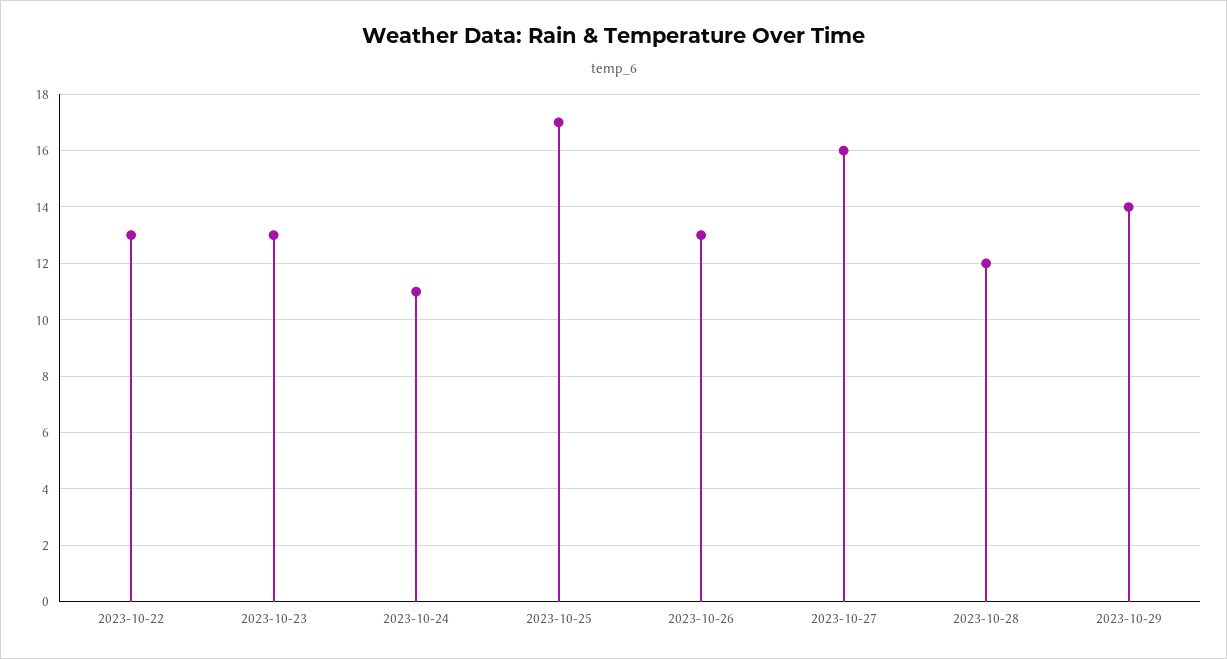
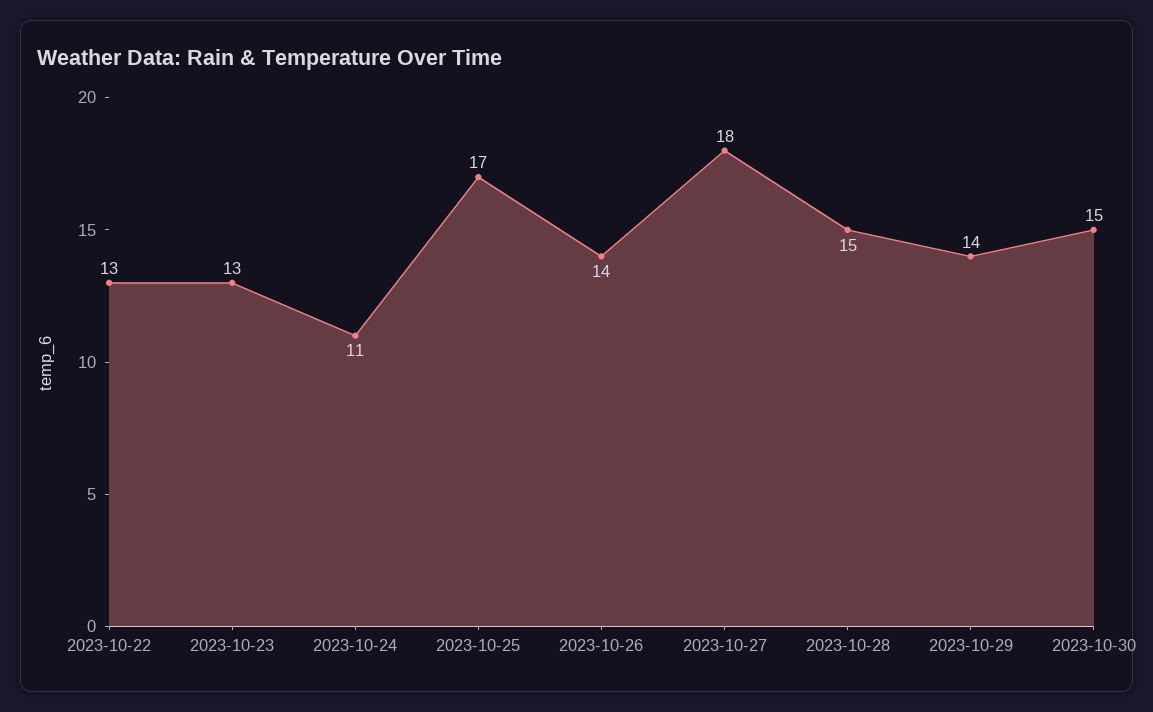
2023-10-26: 13 -> 14
2023-10-27: 16 -> 18
2023-10-28: 12 -> 15
2023-10-30: none -> 15

